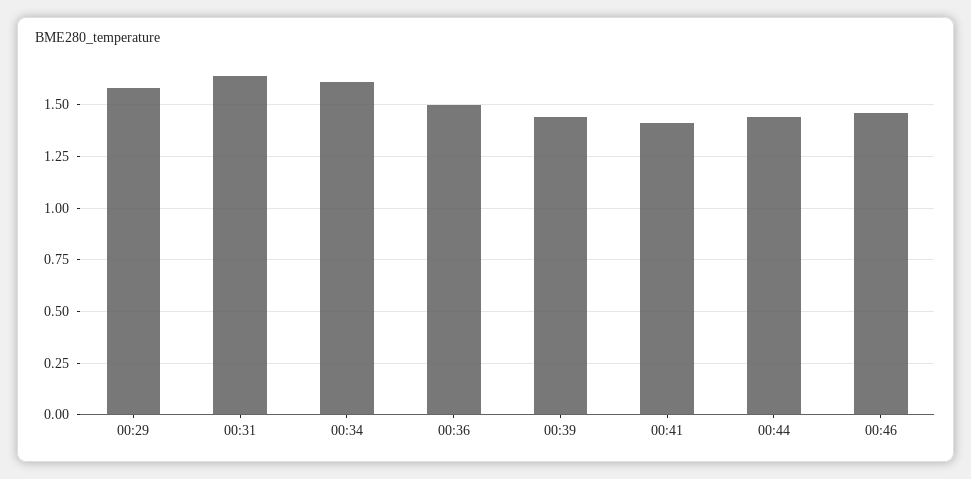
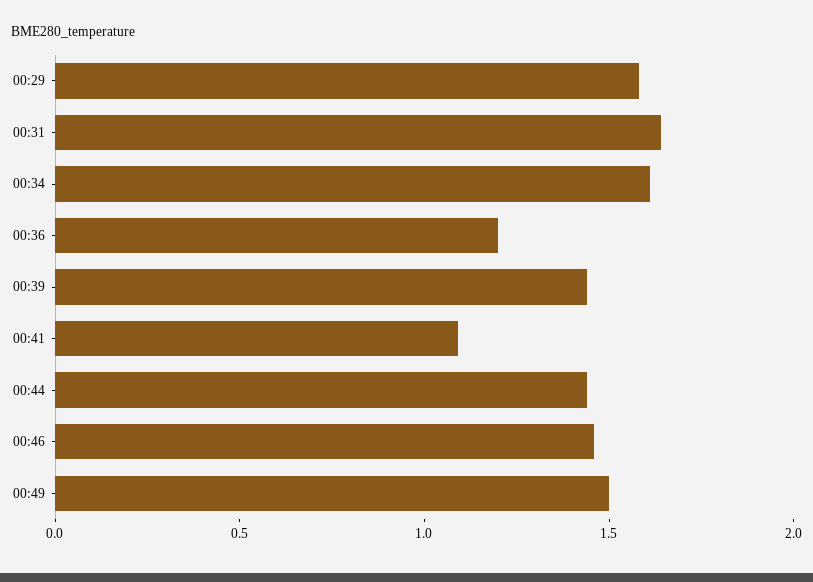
00:36: 1.5 -> 1.2
00:41: 1.4 -> 1.1
00:49: none -> 1.5

